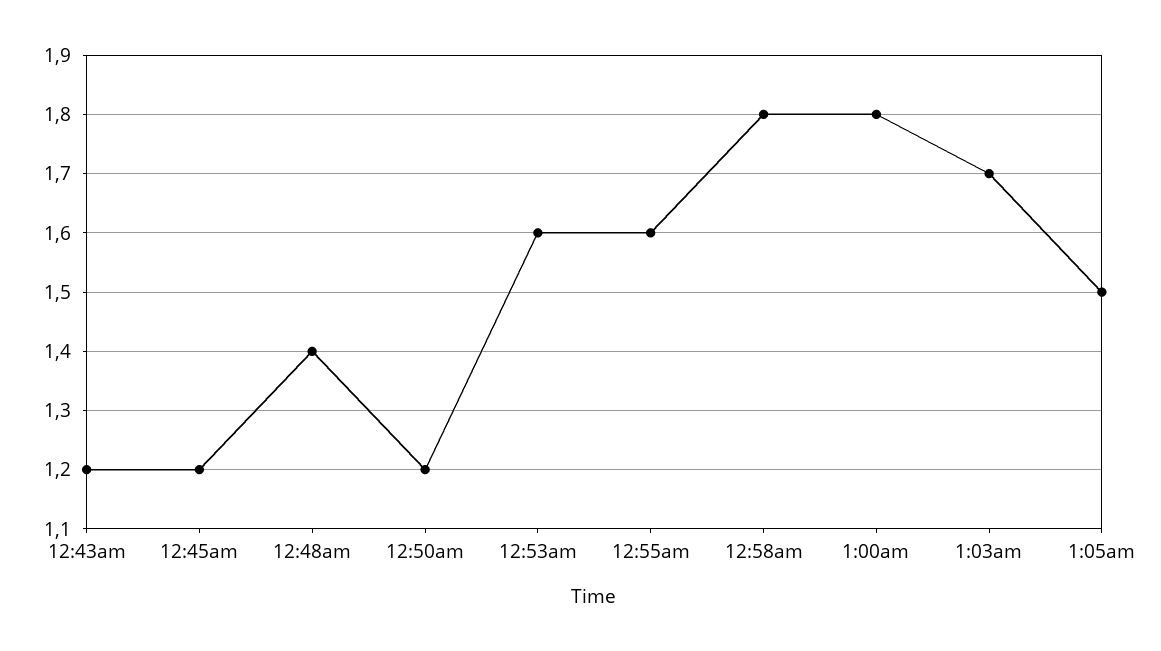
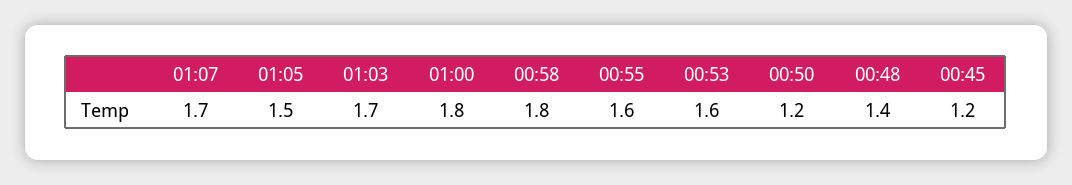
12:43am: 1.2 -> none
01:07: none -> 1.7

